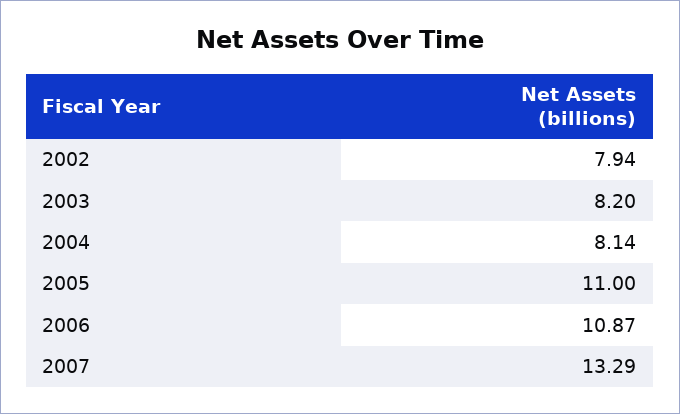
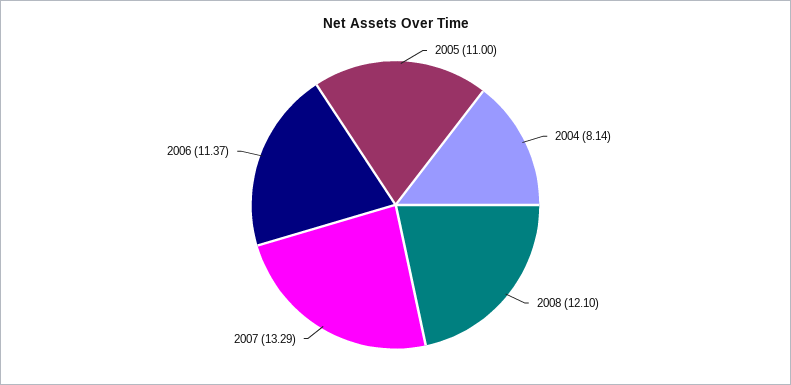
2002: 7.94 -> none
2003: 8.2 -> none
2006: 10.87 -> 11.37
2008: none -> 12.1

